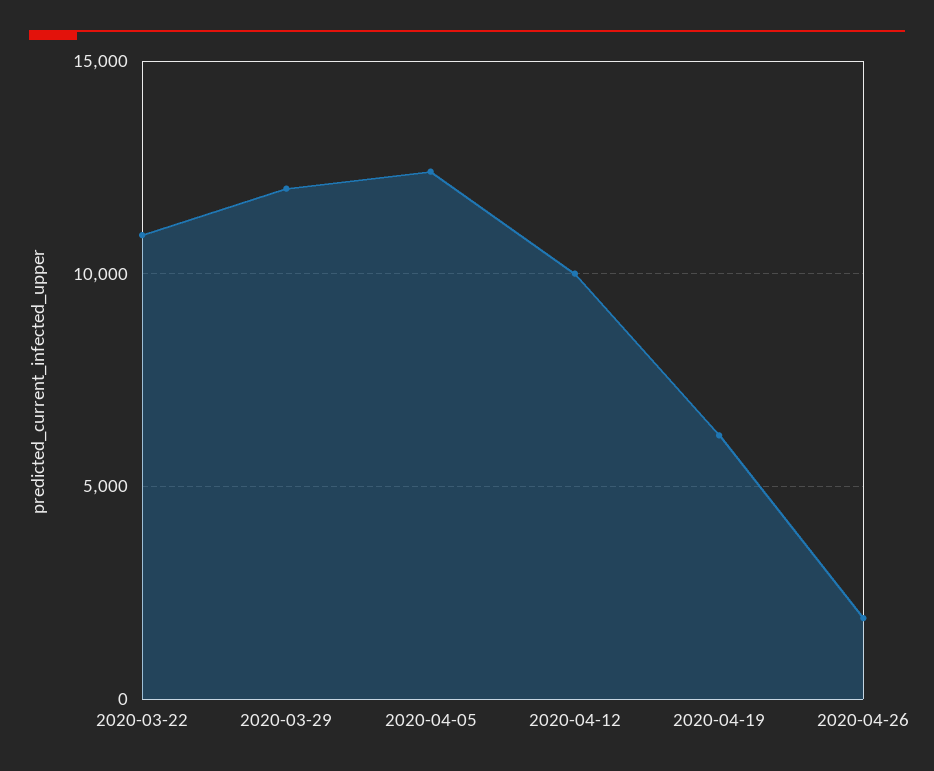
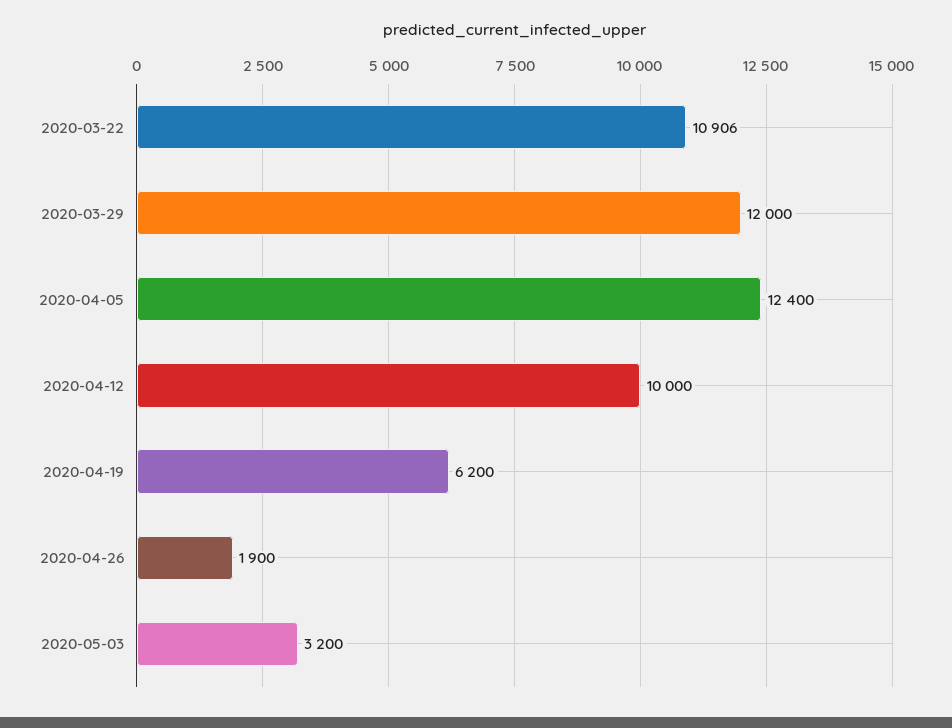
2020-05-03: none -> 3200

